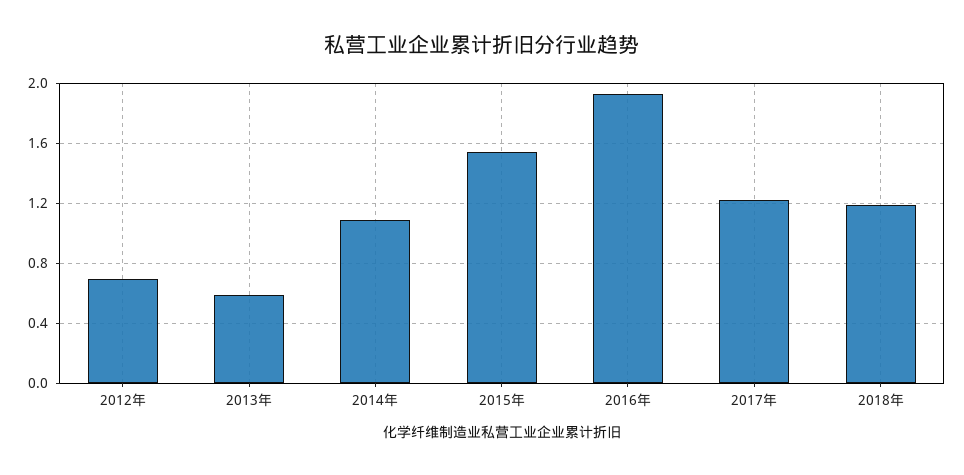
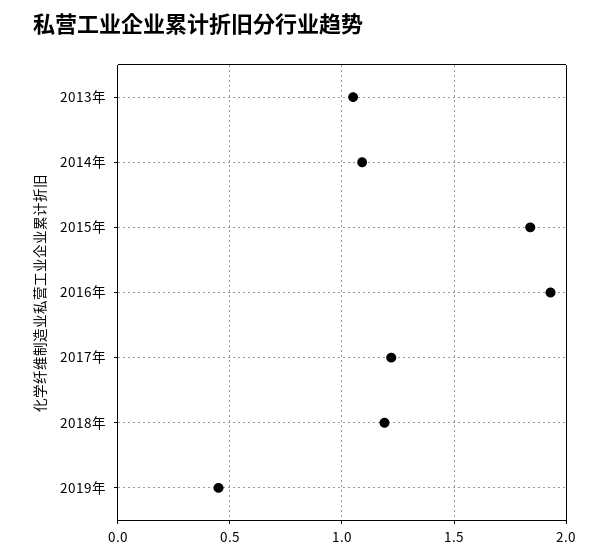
2012年: 0.7 -> none
2013年: 0.6 -> 1.05
2015年: 1.55 -> 1.85
2019年: none -> 0.45

